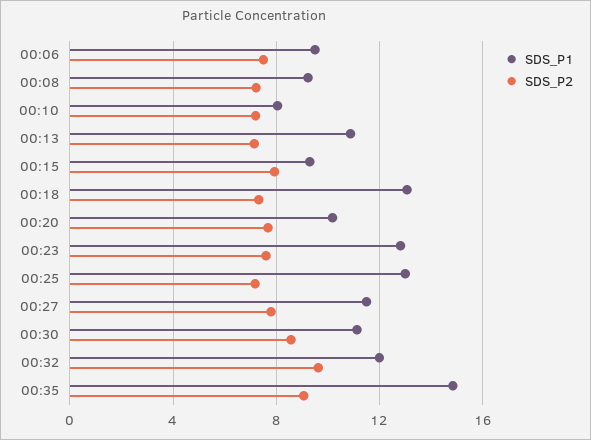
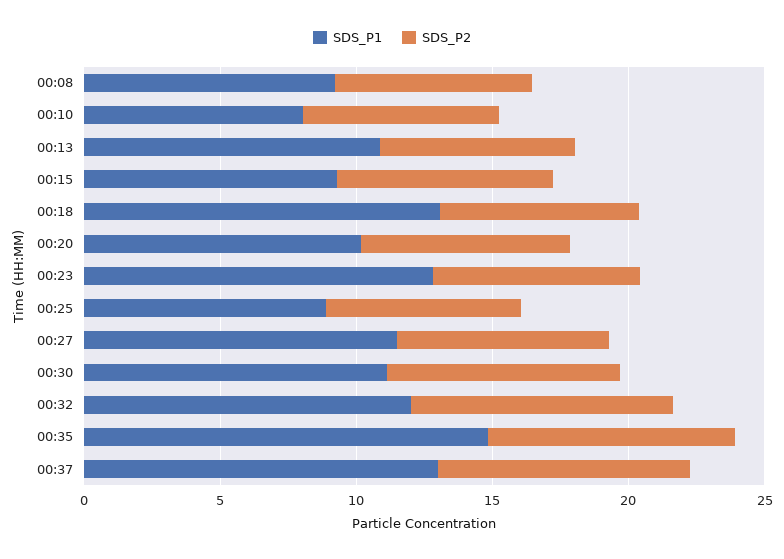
SDS_P1, 00:06: 9.5 -> none
SDS_P2, 00:06: 7.5 -> none
SDS_P1, 00:25: 13 -> 9
SDS_P1, 00:37: none -> 13
SDS_P2, 00:37: none -> 9

